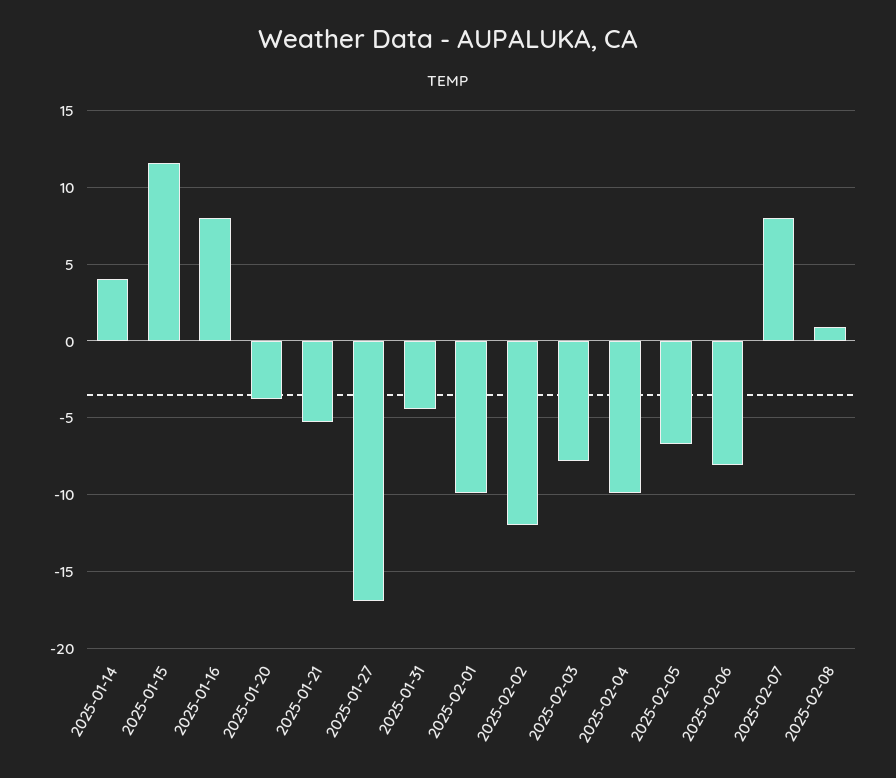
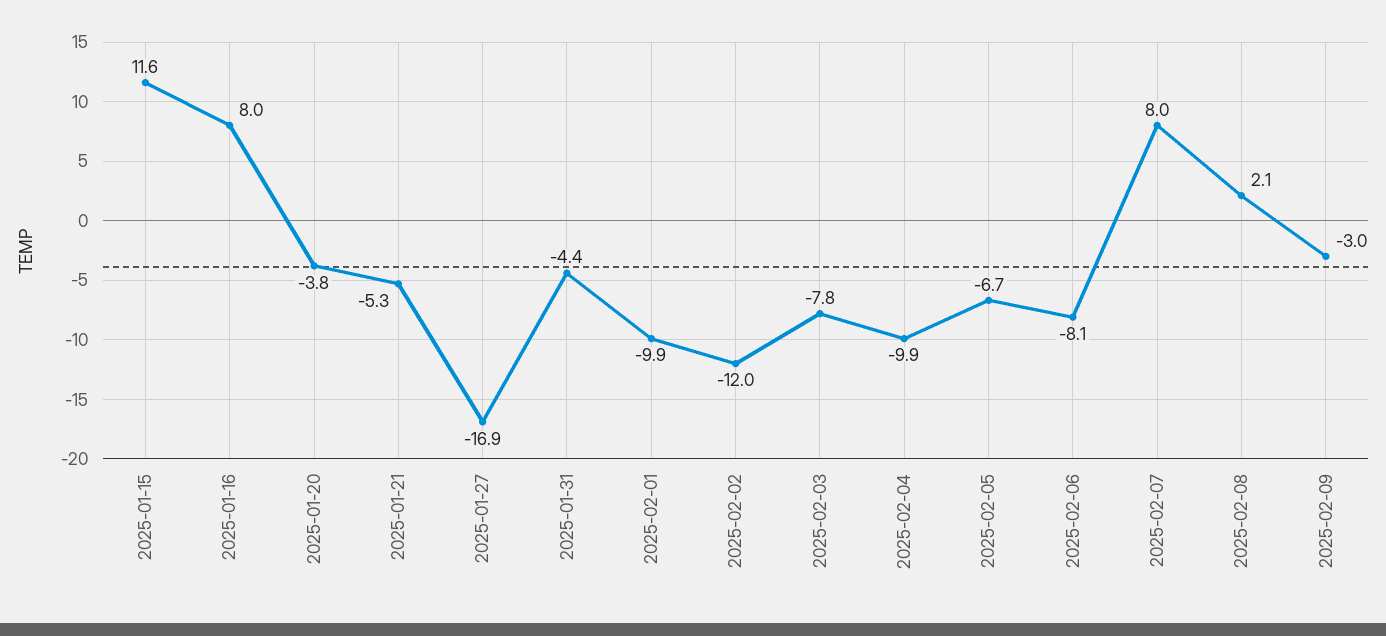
2025-01-14: 4 -> none
2025-02-08: 1 -> 2.1
2025-02-09: none -> -3

